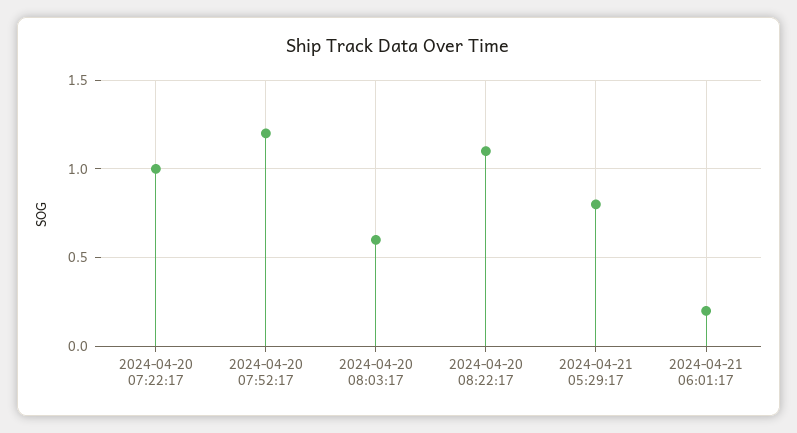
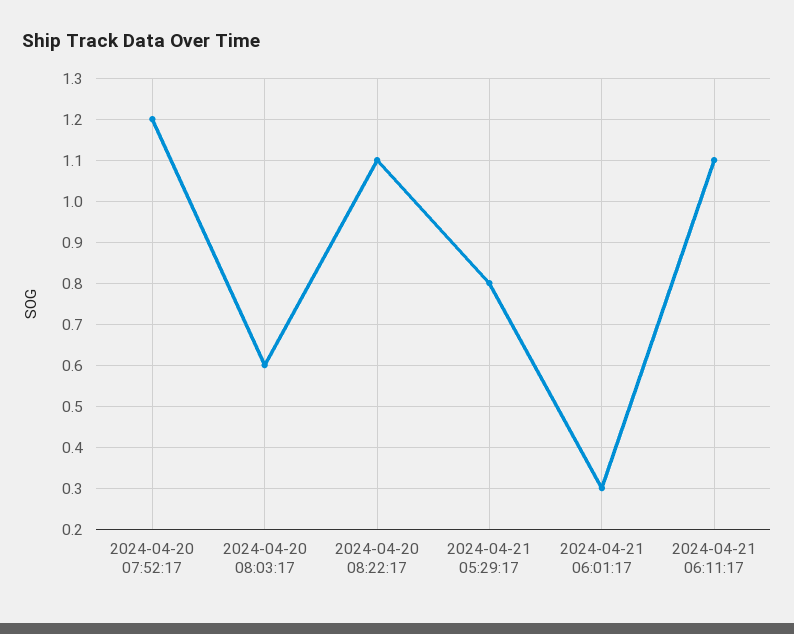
2024-04-20 07:22:17: 1 -> none
2024-04-21 06:01:17: 0.2 -> 0.3
2024-04-21 06:11:17: none -> 1.1

